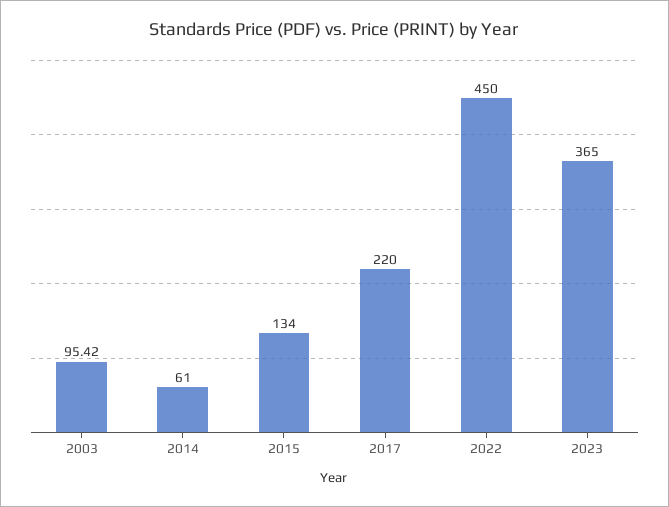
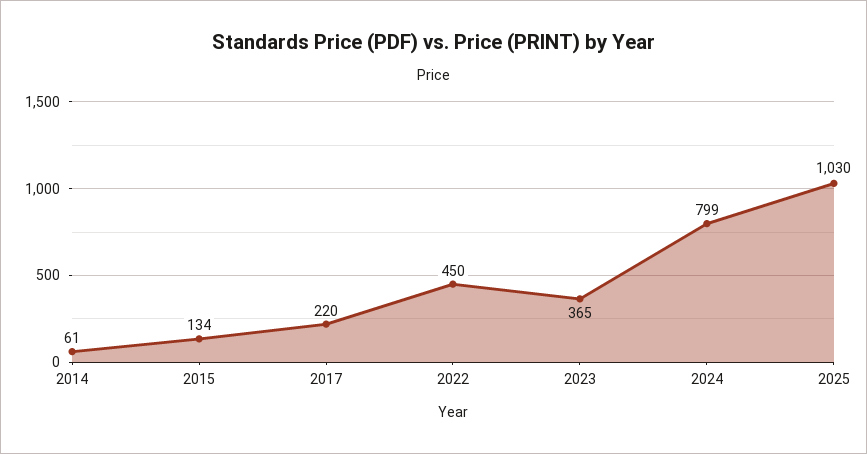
2003: 95.42 -> none
2024: none -> 799
2025: none -> 1030

